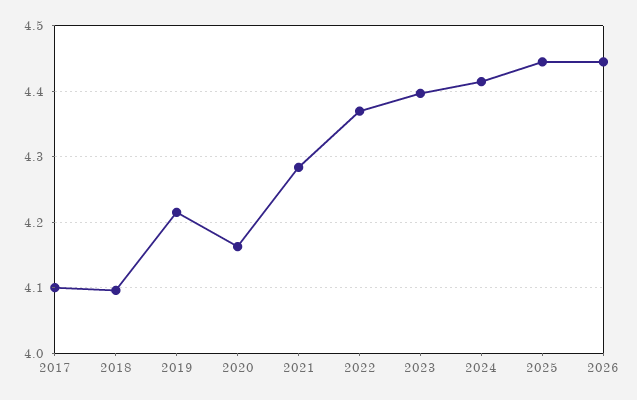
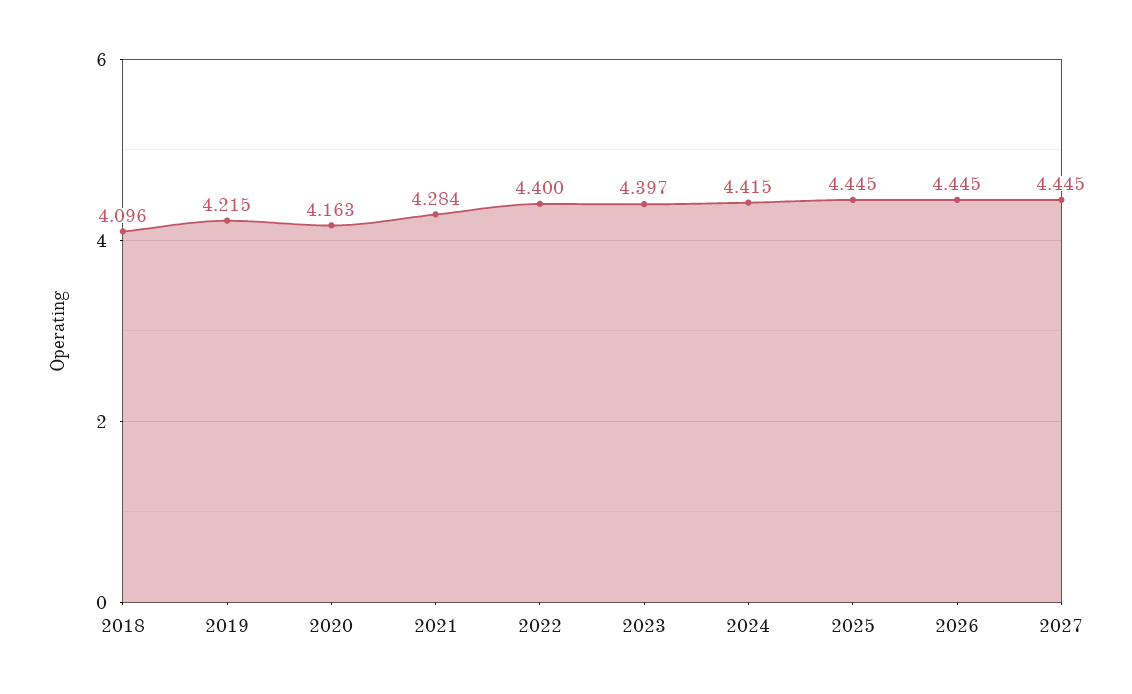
2017: 4.1 -> none
2022: 4.37 -> 4.4
2027: none -> 4.445

